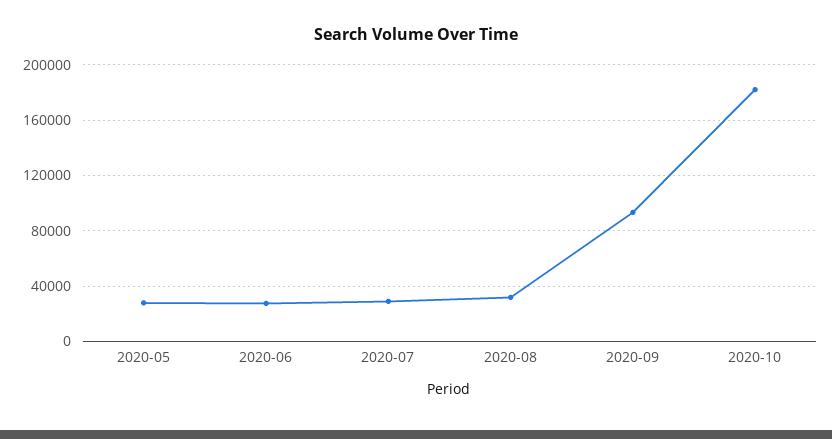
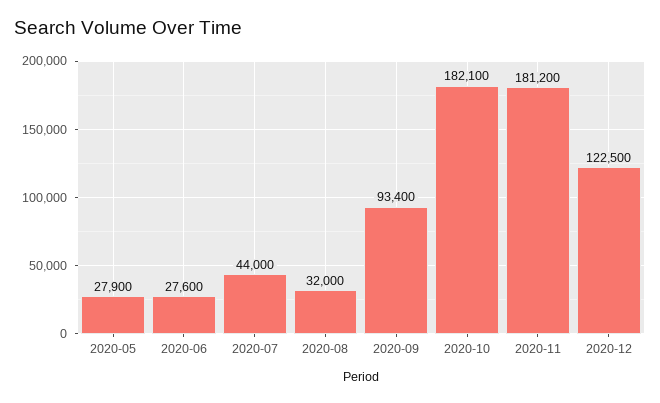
2020-07: 30000 -> 44000
2020-11: none -> 181200
2020-12: none -> 122500

